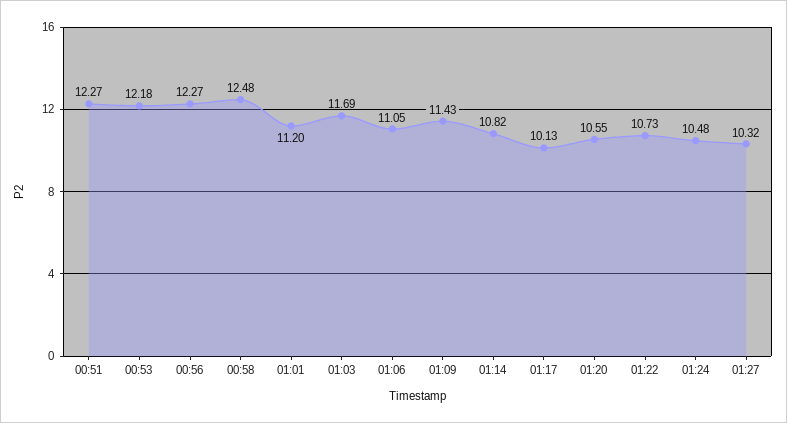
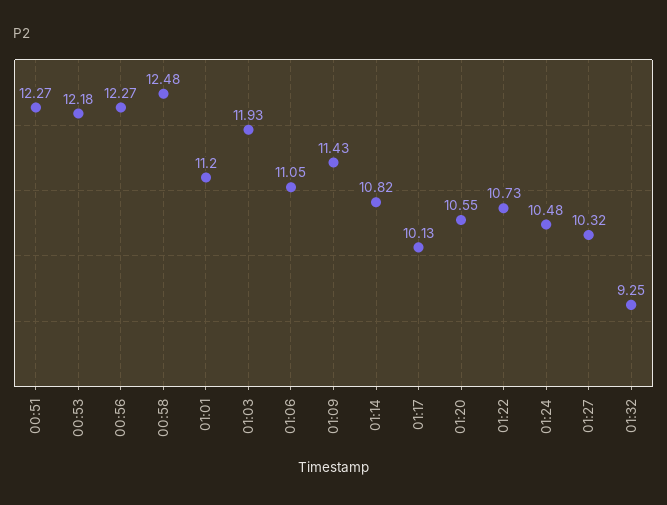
01:03: 11.69 -> 11.93
01:32: none -> 9.25

